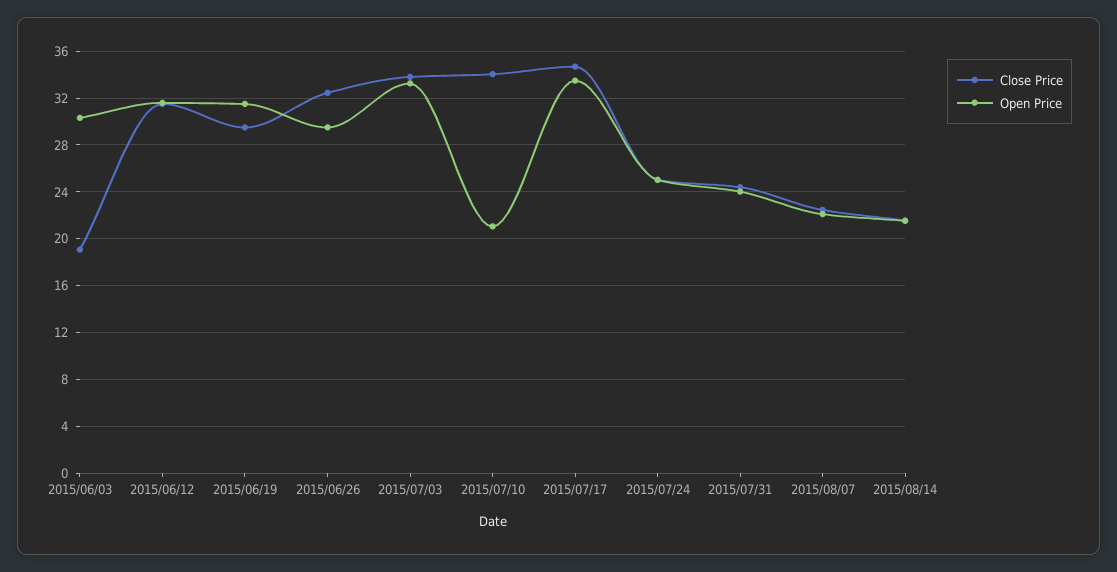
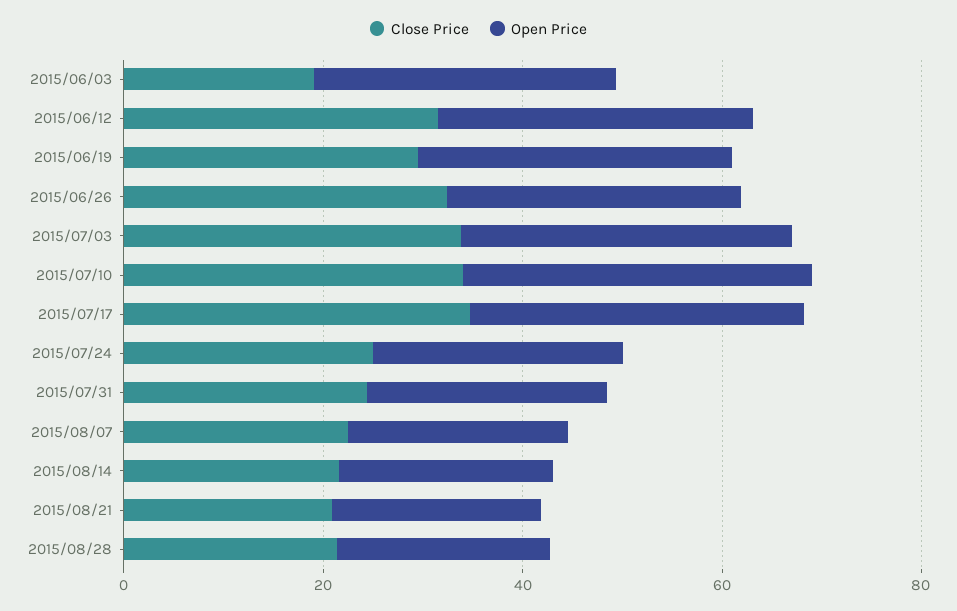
Open Price, 2015/07/10: 21 -> 35
Close Price, 2015/08/21: none -> 20
Open Price, 2015/08/21: none -> 20
Close Price, 2015/08/28: none -> 20
Open Price, 2015/08/28: none -> 20

